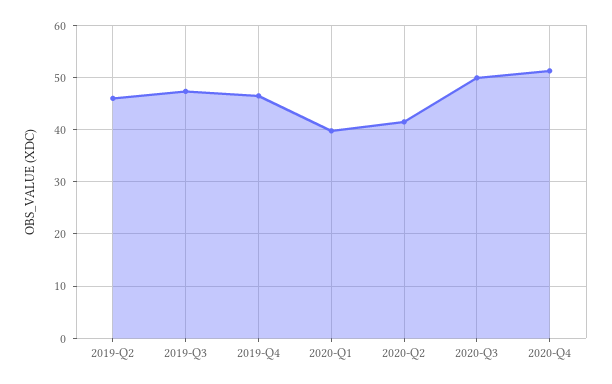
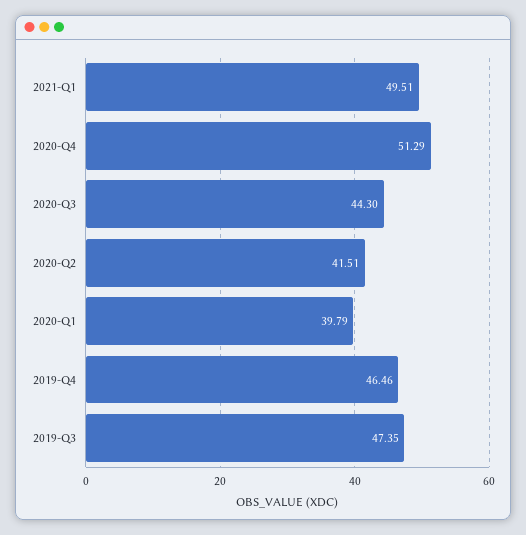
2019-Q2: 46 -> none
2020-Q3: 50 -> 44.3
2021-Q1: none -> 49.51

